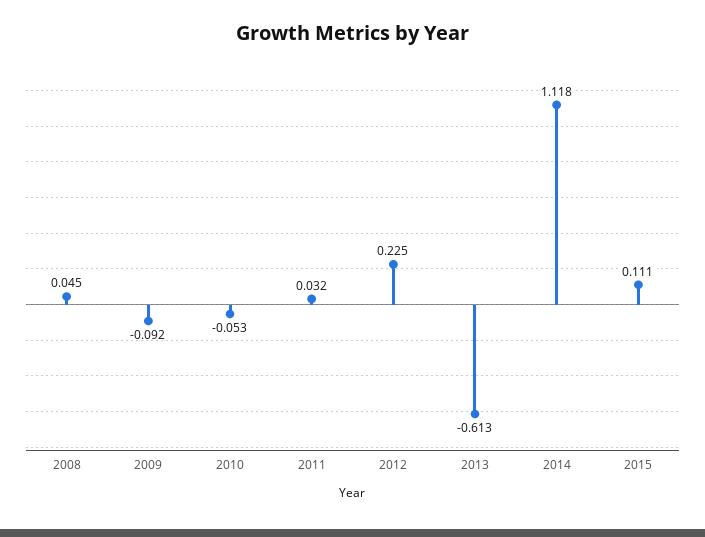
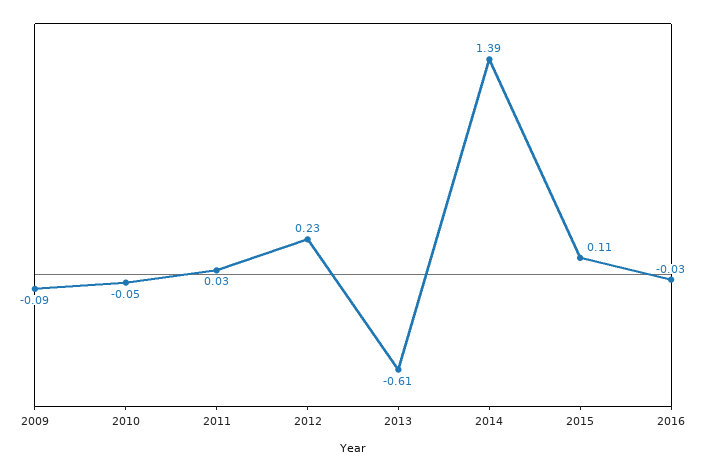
2008: 0.045 -> none
2014: 1.118 -> 1.39
2016: none -> -0.03

